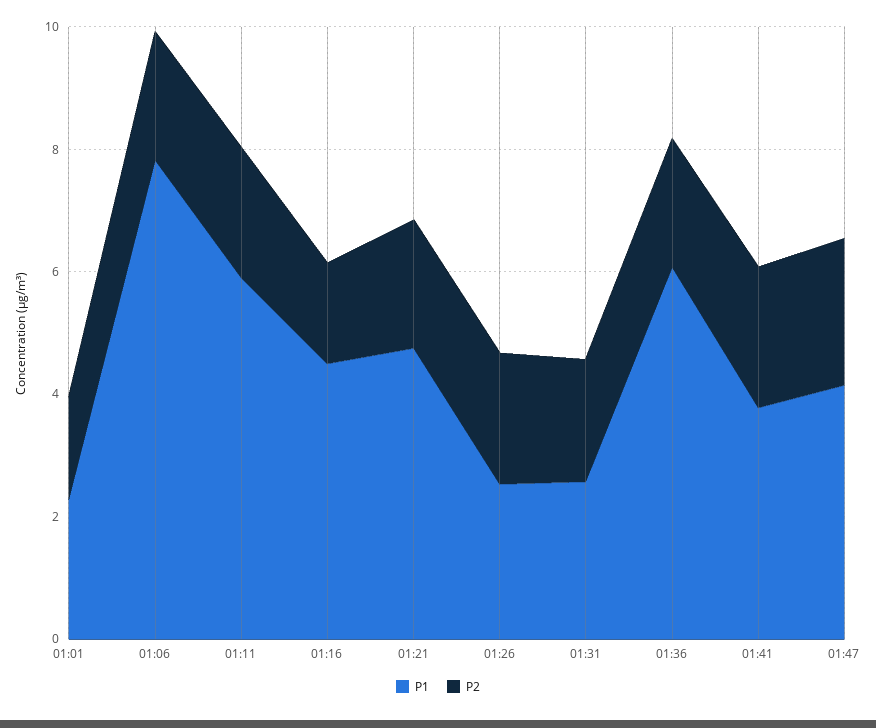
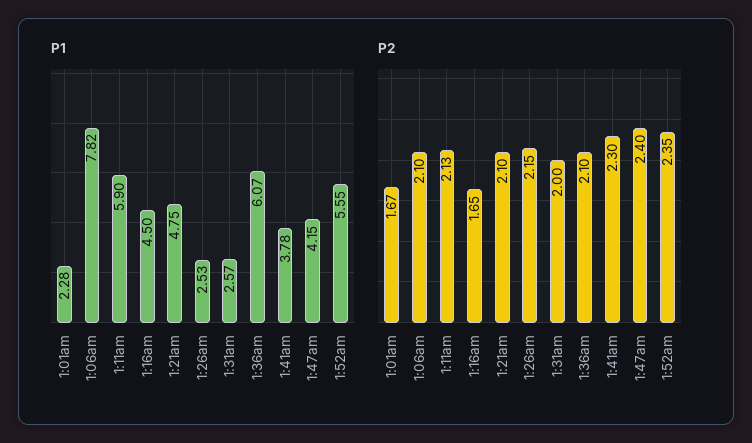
P1, 1:52am: none -> 5.55
P2, 1:52am: none -> 2.35

